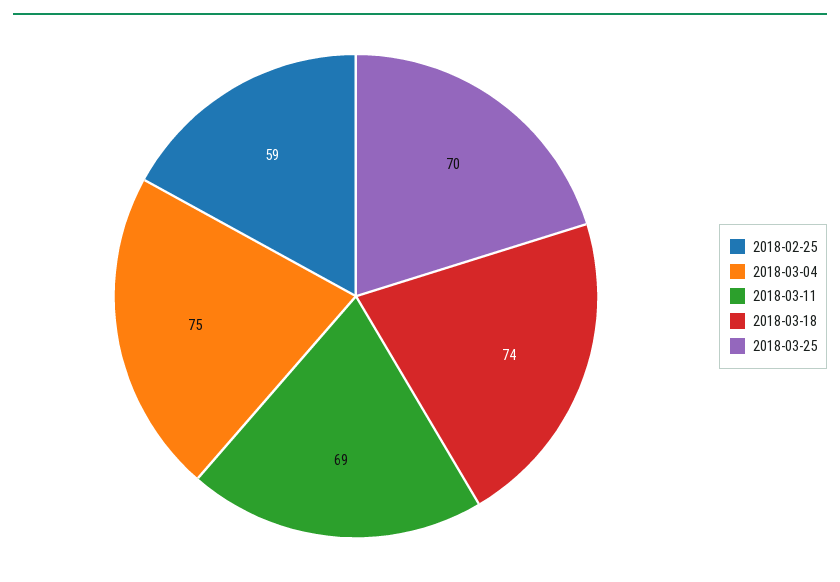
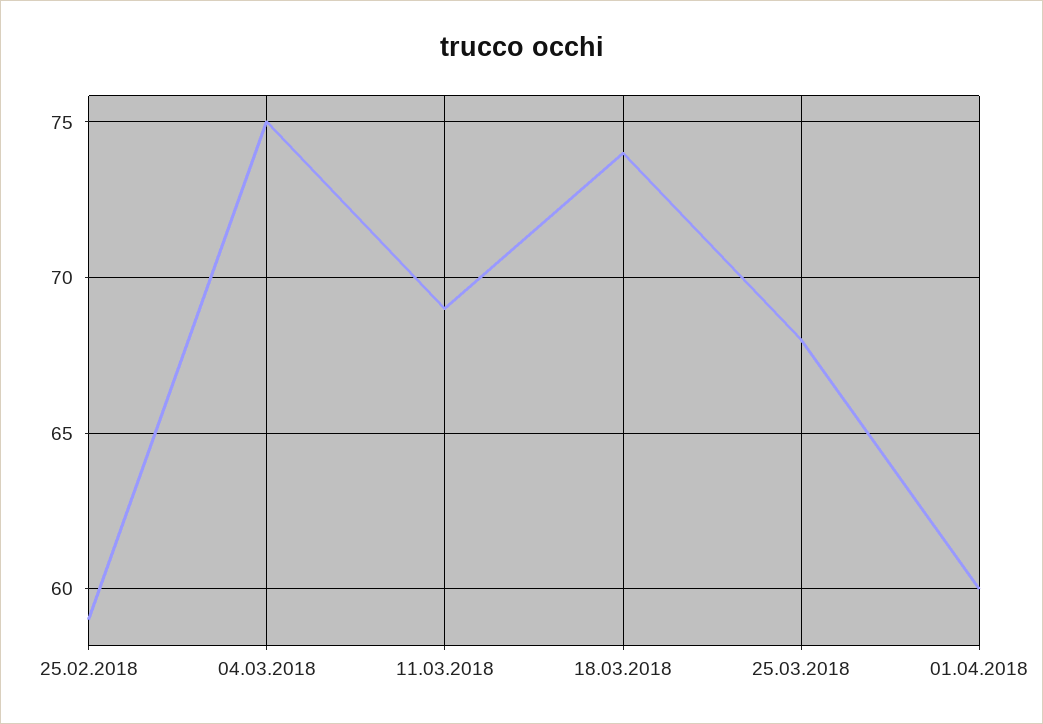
2018-03-25: 70 -> 68
01.04.2018: none -> 60

